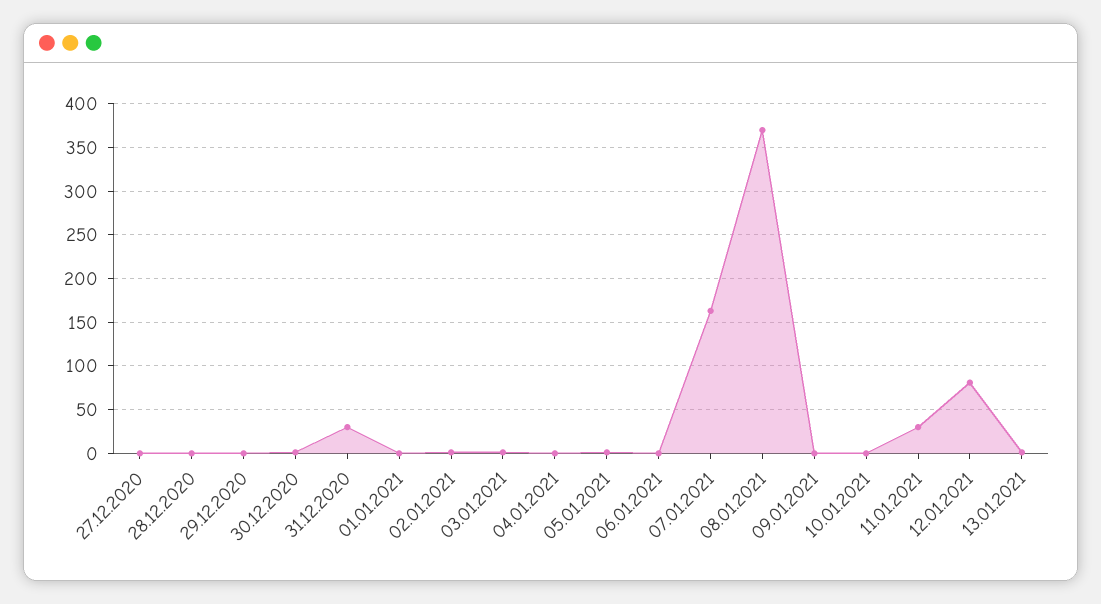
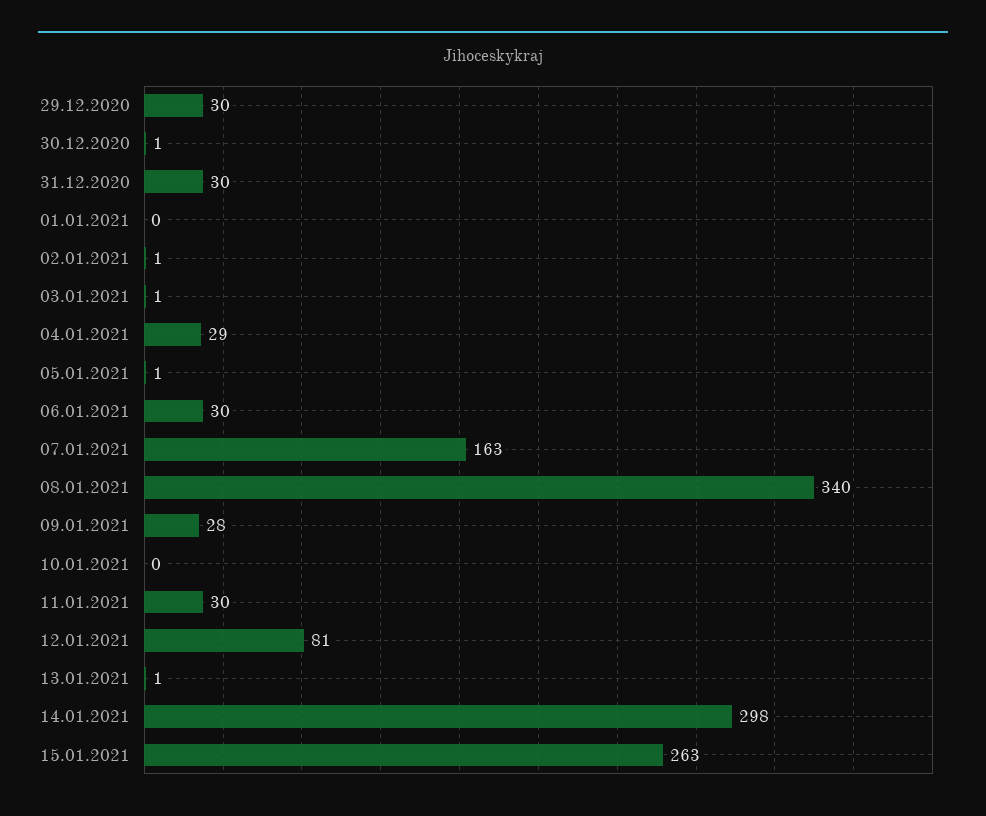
27.12.2020: 0 -> none
28.12.2020: 0 -> none
29.12.2020: 0 -> 30
04.01.2021: 0 -> 29
06.01.2021: 0 -> 30
08.01.2021: 370 -> 340
09.01.2021: 0 -> 28
14.01.2021: none -> 298
15.01.2021: none -> 263

